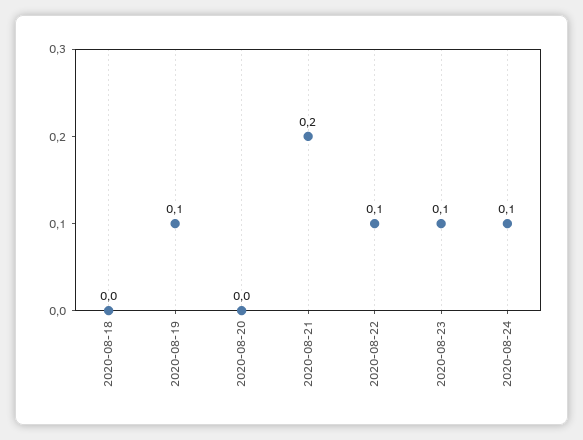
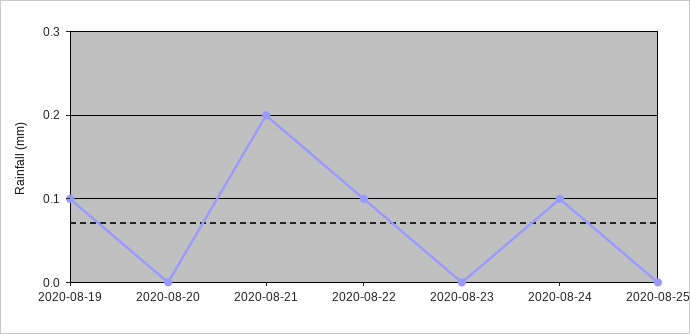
2020-08-18: 0 -> none
2020-08-23: 0.1 -> 0
2020-08-25: none -> 0

